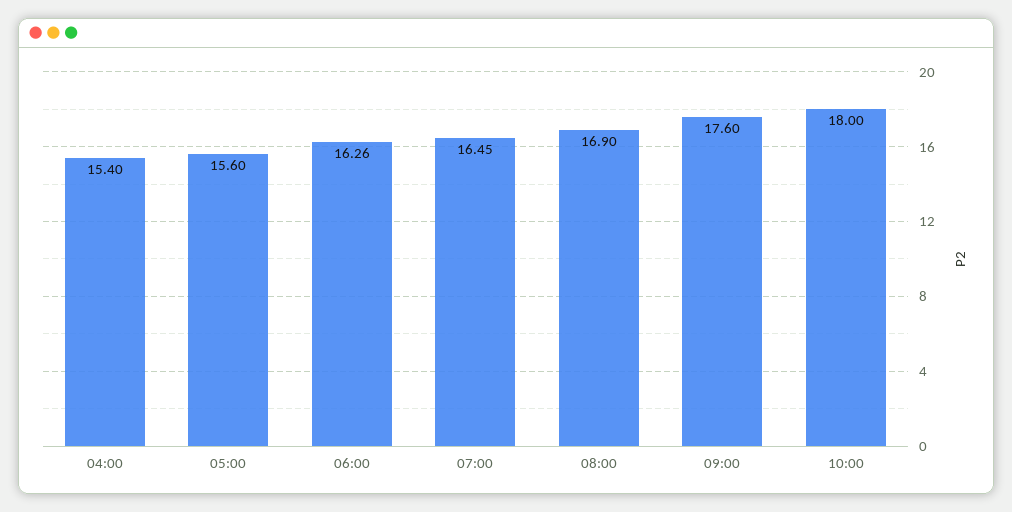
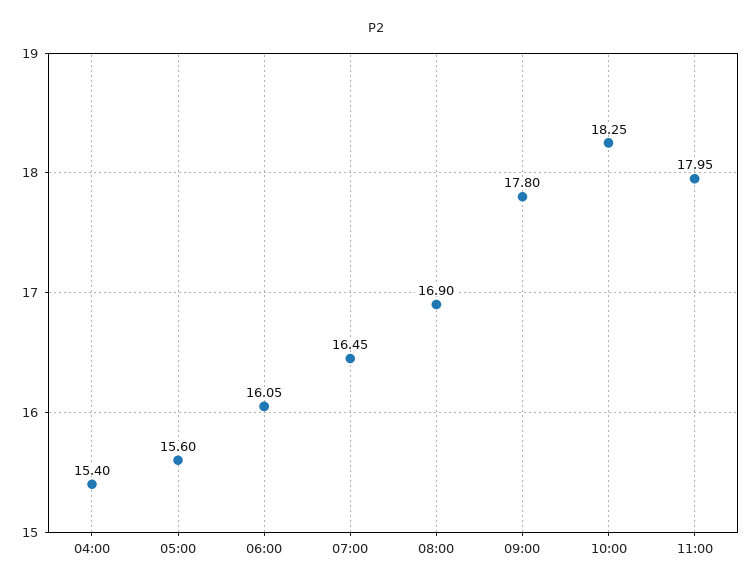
06:00: 16.26 -> 16.05
09:00: 17.6 -> 17.8
10:00: 18 -> 18.25
11:00: none -> 17.95

